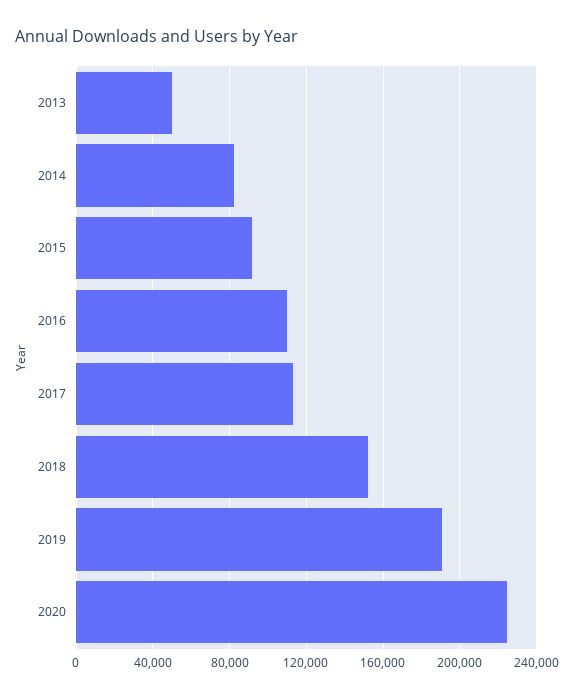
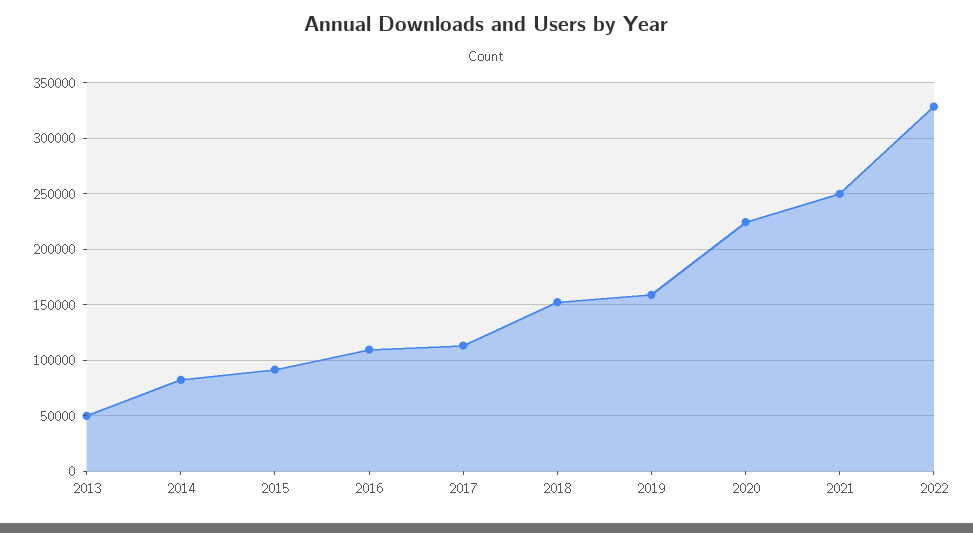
2019: 190000 -> 160000
2021: none -> 250000
2022: none -> 330000

